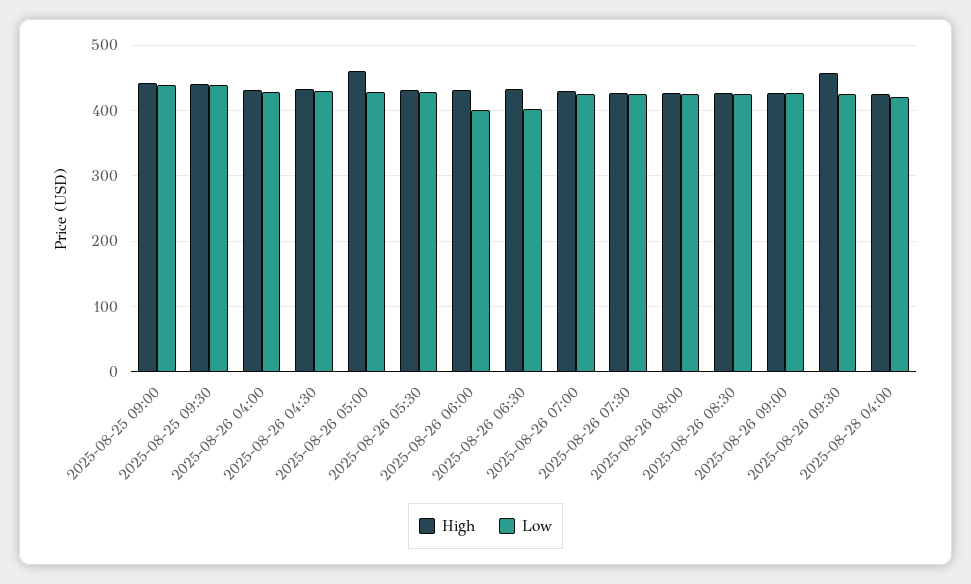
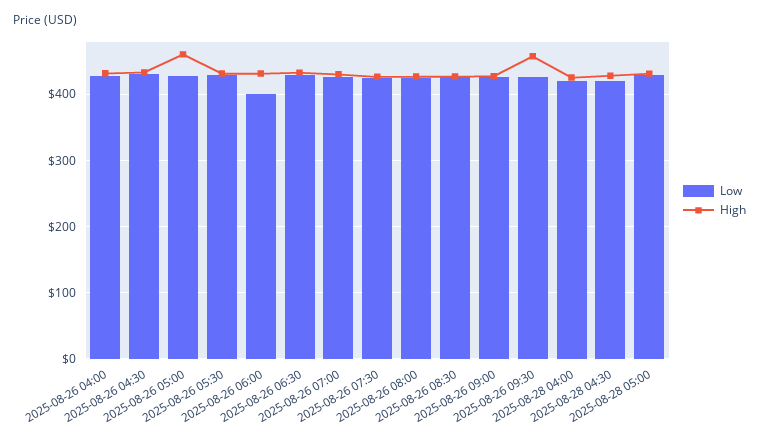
High, 2025-08-25 09:00: 440 -> none
Low, 2025-08-25 09:00: 440 -> none
High, 2025-08-25 09:30: 440 -> none
Low, 2025-08-25 09:30: 440 -> none
Low, 2025-08-26 06:30: 400 -> 430
Low, 2025-08-28 04:30: none -> 420
High, 2025-08-28 04:30: none -> 430
Low, 2025-08-28 05:00: none -> 430
High, 2025-08-28 05:00: none -> 430

